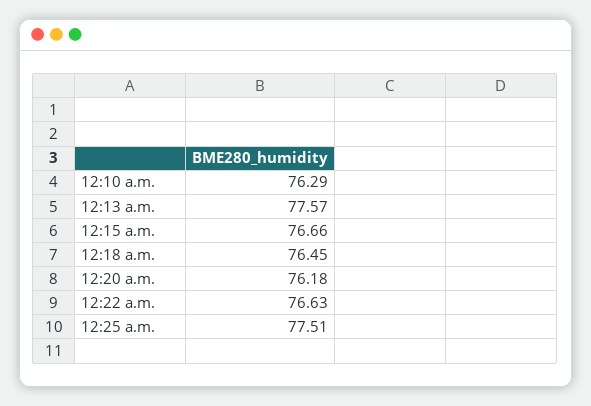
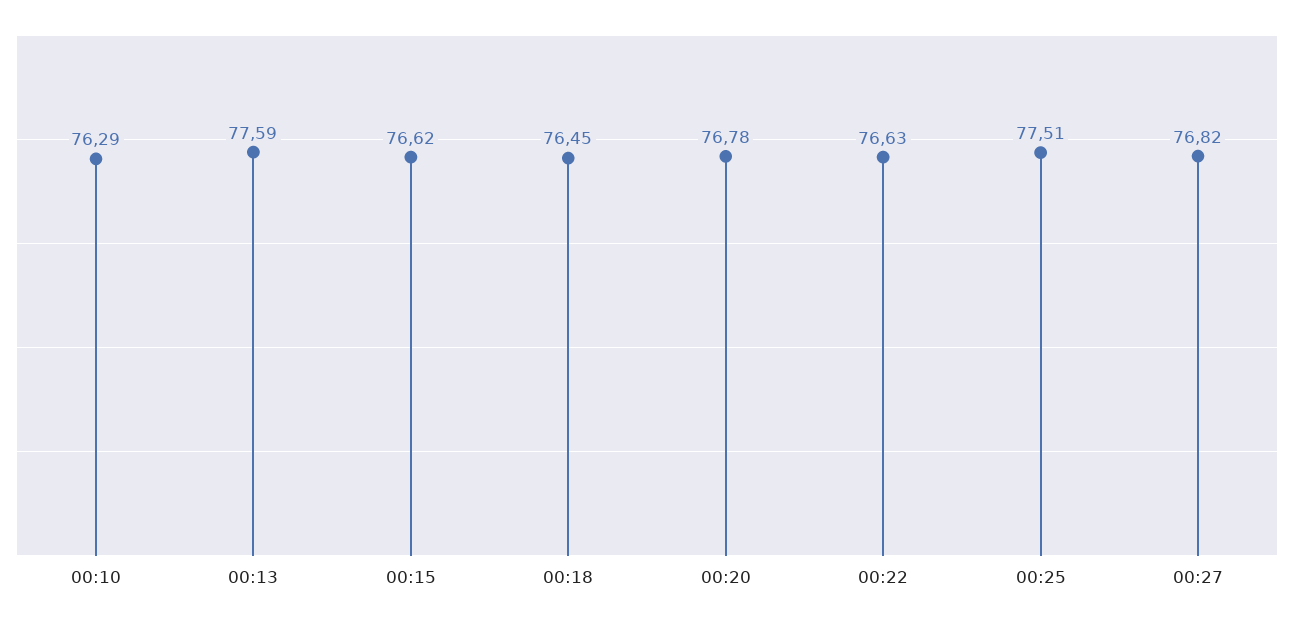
12:13 a.m.: 77.57 -> 77.59
12:15 a.m.: 76.66 -> 76.62
12:20 a.m.: 76.18 -> 76.78
00:27: none -> 76.82

